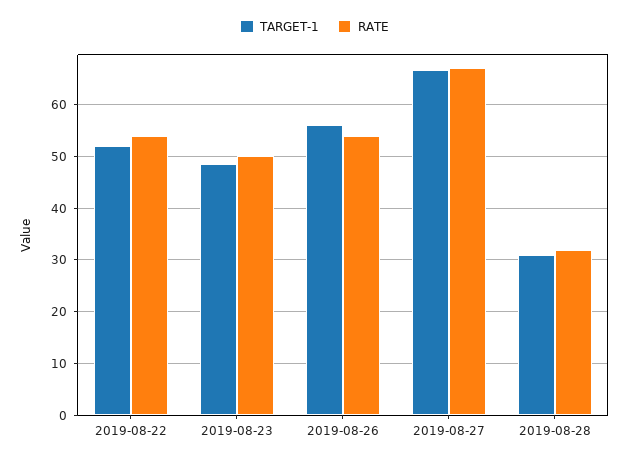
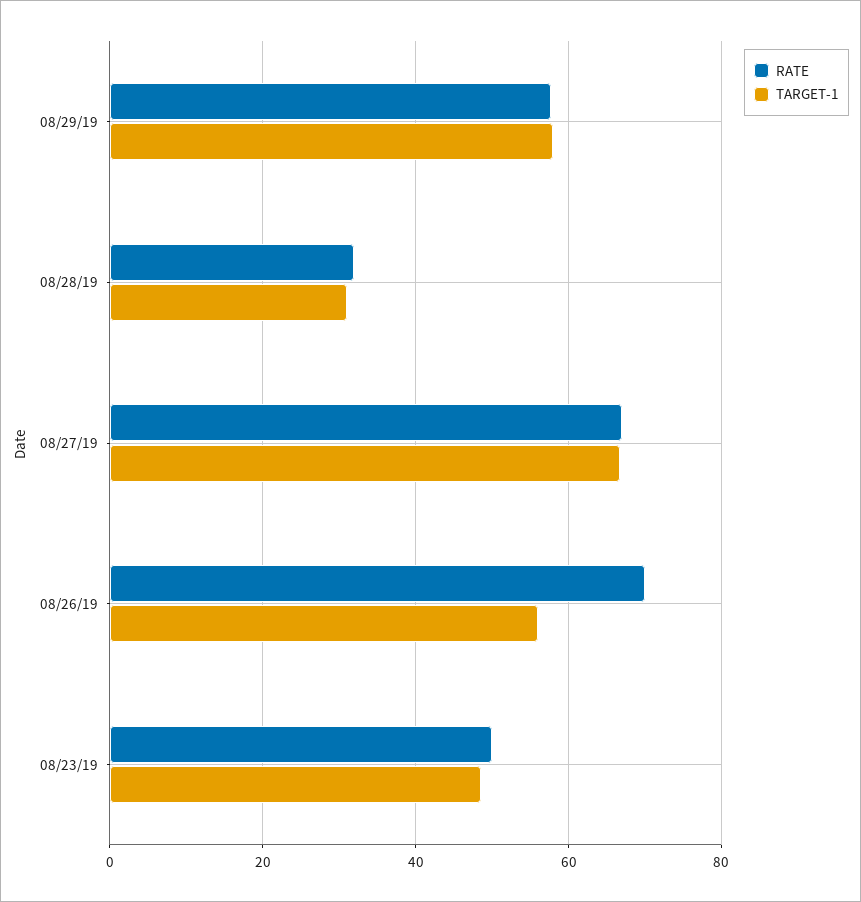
TARGET-1, 2019-08-22: 52 -> none
RATE, 2019-08-22: 54 -> none
RATE, 2019-08-26: 54 -> 70
RATE, 08/29/19: none -> 58
TARGET-1, 08/29/19: none -> 58

